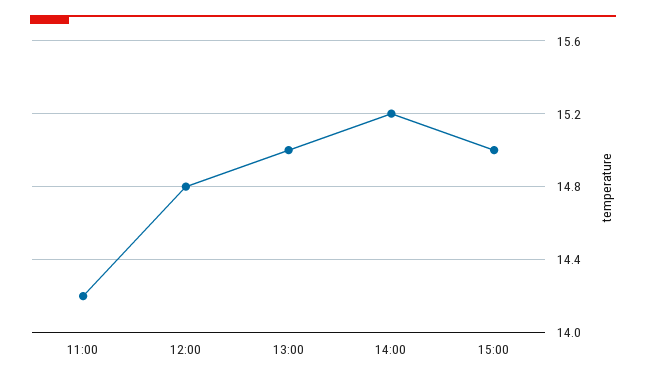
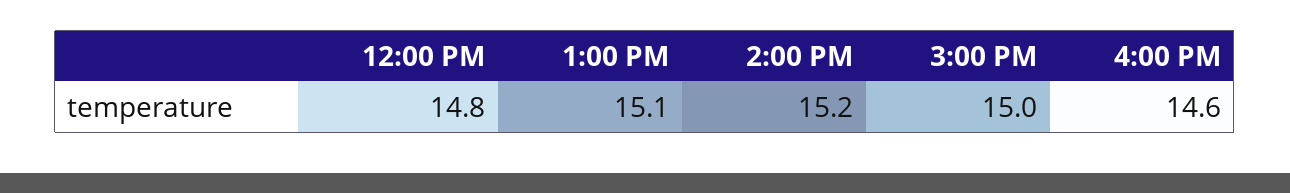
11:00: 14.2 -> none
13:00: 15 -> 15.1
4:00 PM: none -> 14.6

